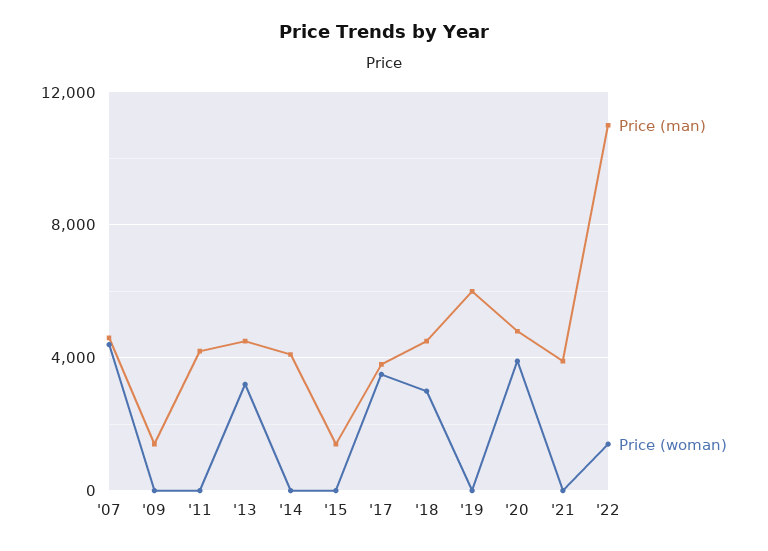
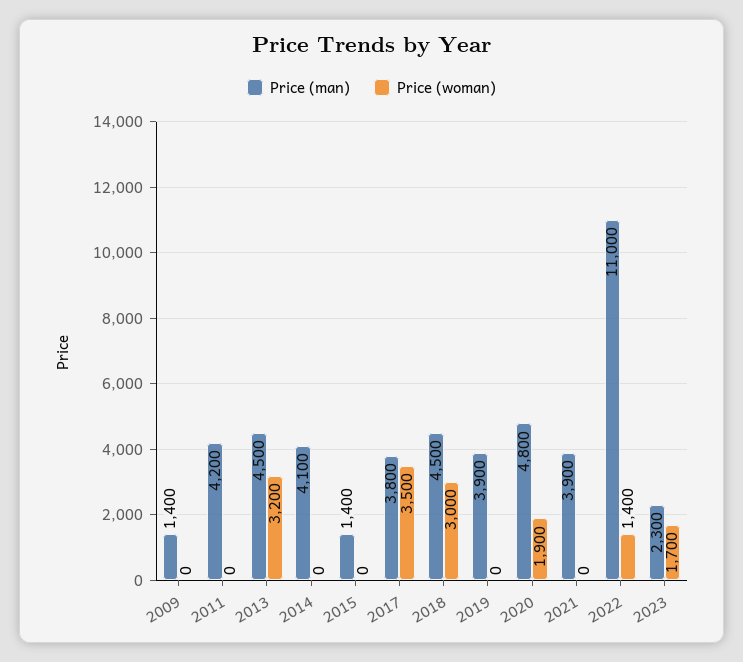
Price (man), '07: 4500 -> none
Price (woman), '07: 4500 -> none
Price (man), '19: 6000 -> 3900
Price (woman), '20: 4000 -> 1900
Price (man), 2023: none -> 2300
Price (woman), 2023: none -> 1700

